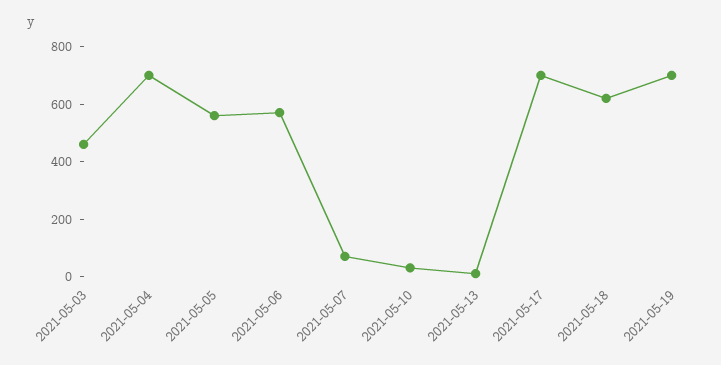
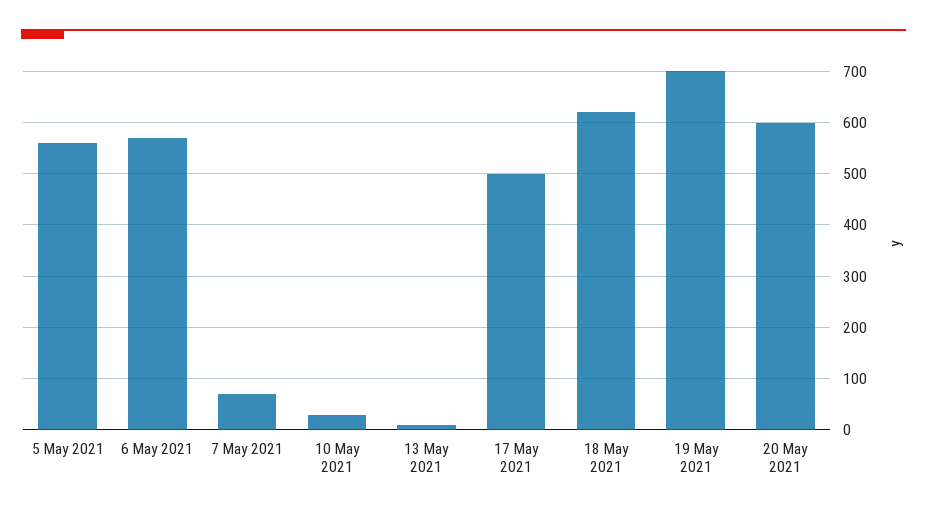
2021-05-03: 450 -> none
2021-05-04: 700 -> none
2021-05-17: 700 -> 500
20 May 2021: none -> 600

